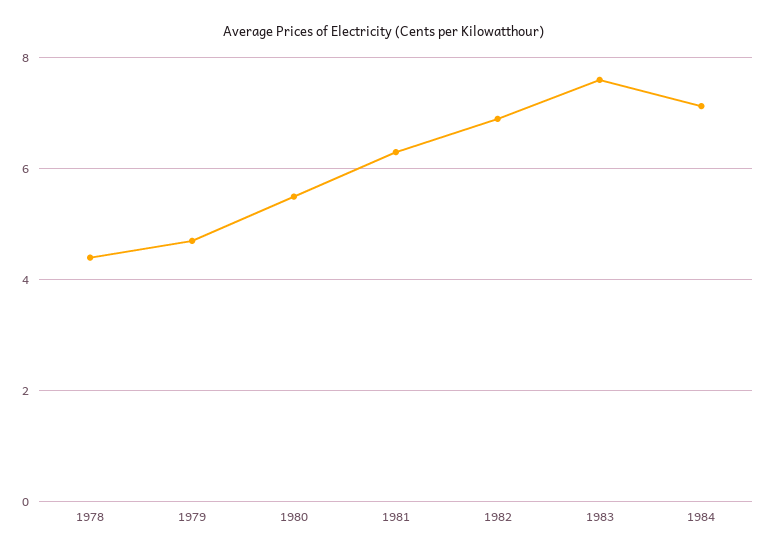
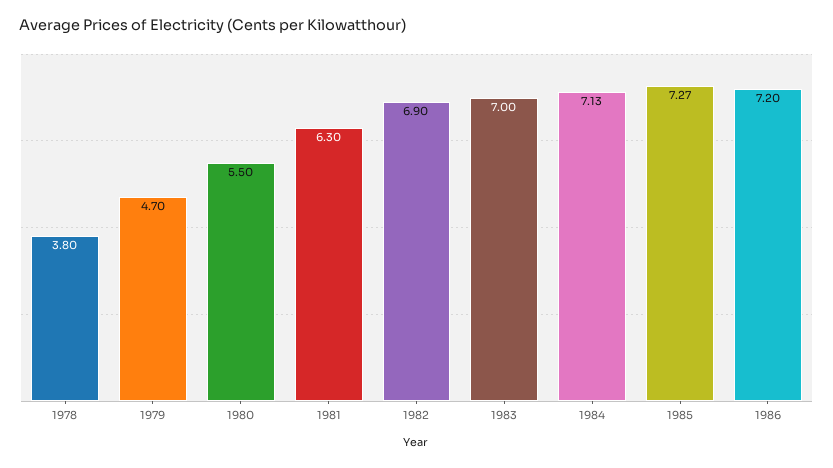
1978: 4.4 -> 3.8
1983: 7.6 -> 7
1985: none -> 7.27
1986: none -> 7.2

